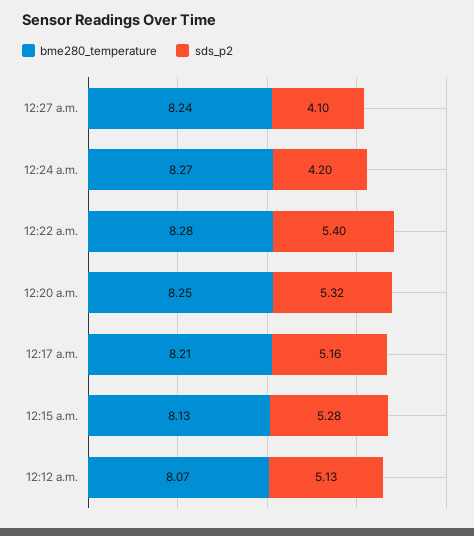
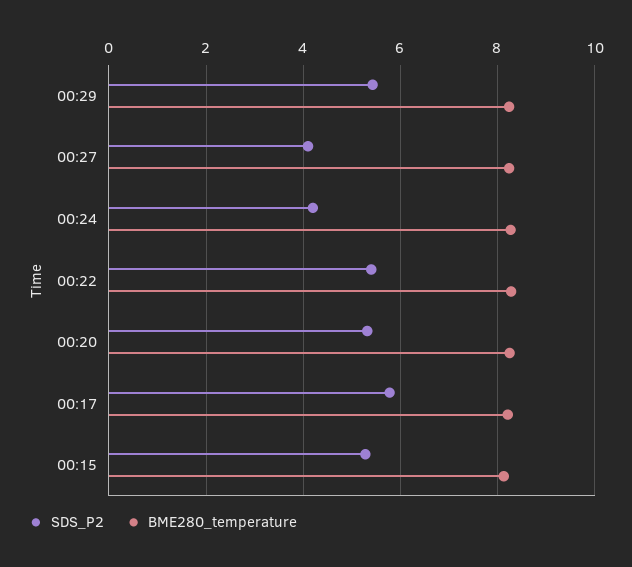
sds_p2, 12:17 a.m.: 5.16 -> 5.8
bme280_temperature, 12:12 a.m.: 8.07 -> none
sds_p2, 12:12 a.m.: 5.13 -> none
sds_p2, 00:29: none -> 5.4
bme280_temperature, 00:29: none -> 8.2

